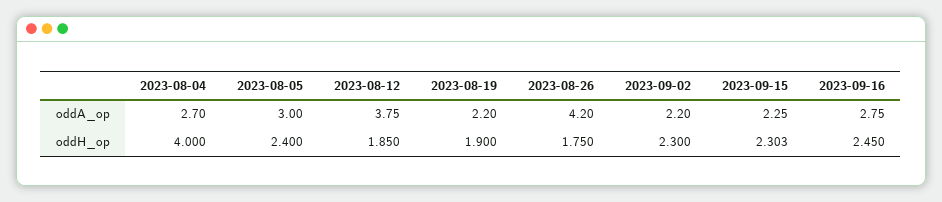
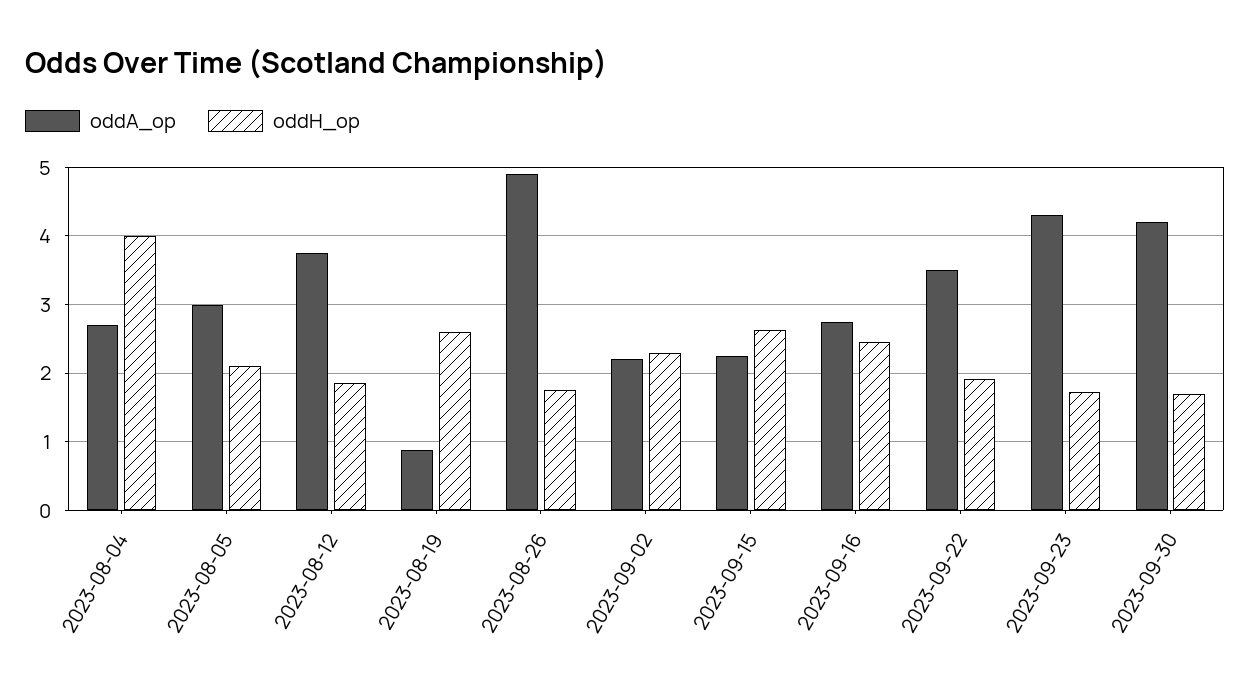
oddA_op, 2023-08-19: 2.2 -> 0.9
oddA_op, 2023-08-26: 4.2 -> 4.9
oddH_op, 2023-08-05: 2.4 -> 2.1
oddH_op, 2023-08-19: 1.9 -> 2.6
oddH_op, 2023-09-15: 2.303 -> 2.6
oddA_op, 2023-09-22: none -> 3.5
oddH_op, 2023-09-22: none -> 1.9
oddA_op, 2023-09-23: none -> 4.3
oddH_op, 2023-09-23: none -> 1.7
oddA_op, 2023-09-30: none -> 4.2
oddH_op, 2023-09-30: none -> 1.7

